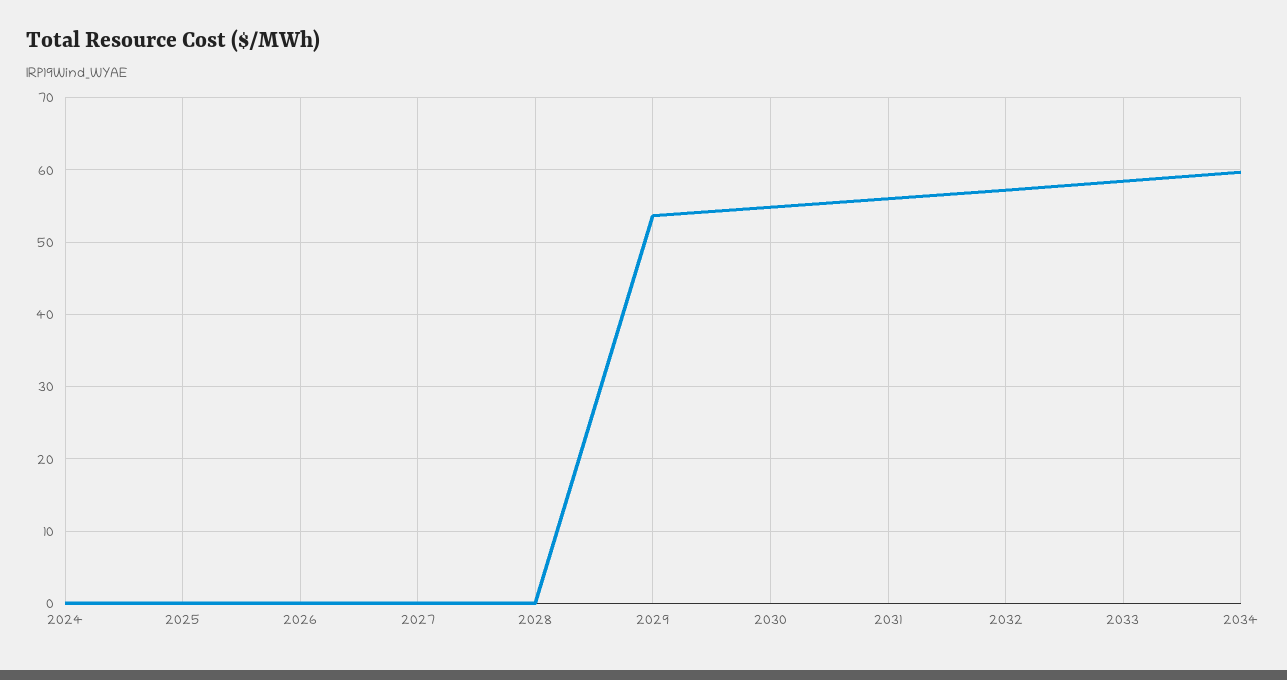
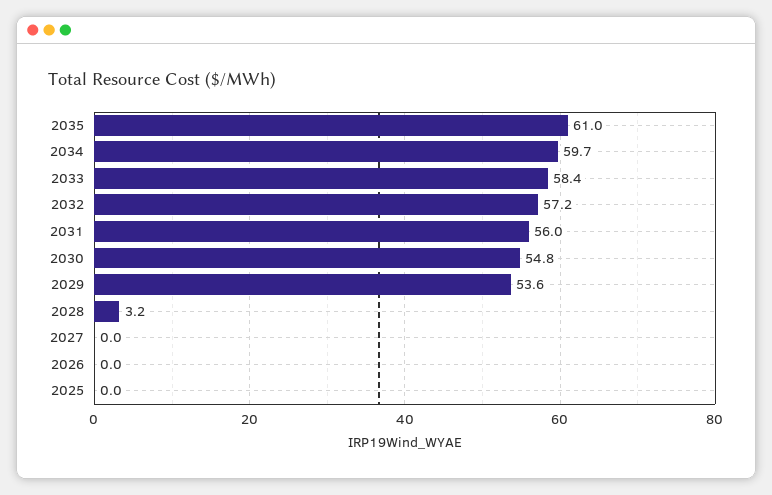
2024: 0 -> none
2028: 0 -> 3.2
2035: none -> 61

